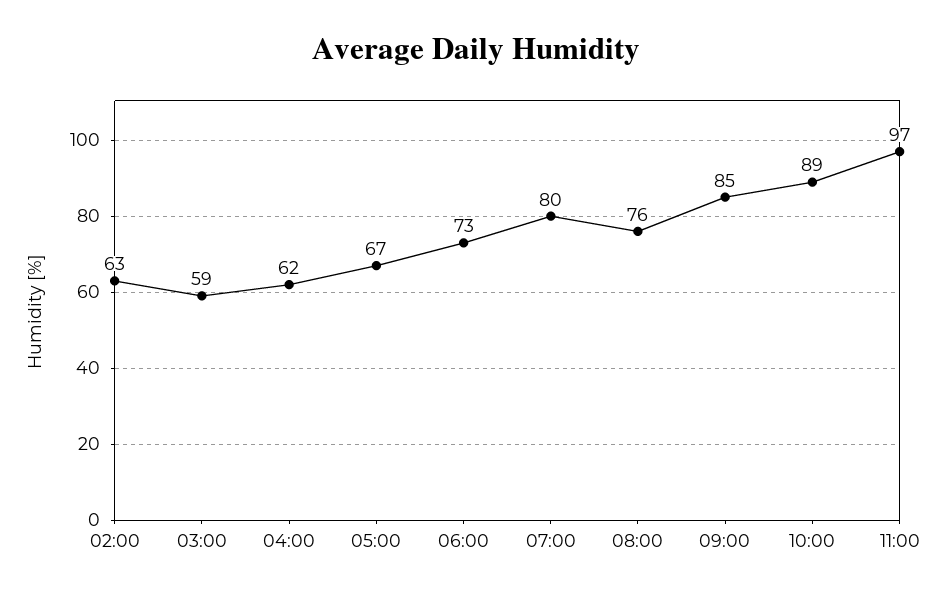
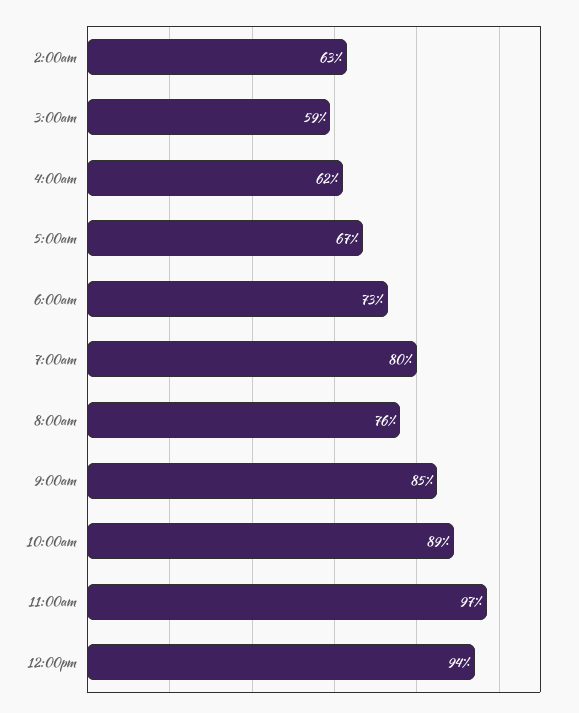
12:00pm: none -> 94

